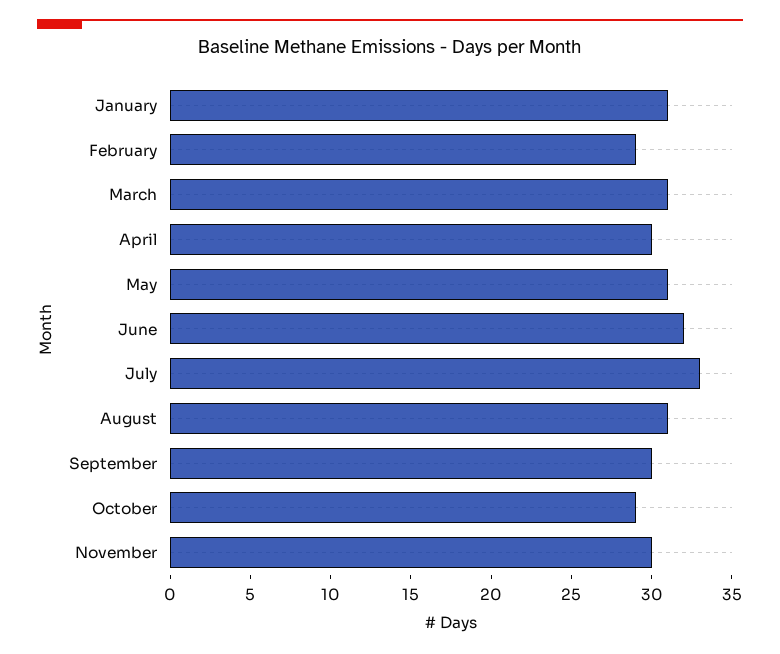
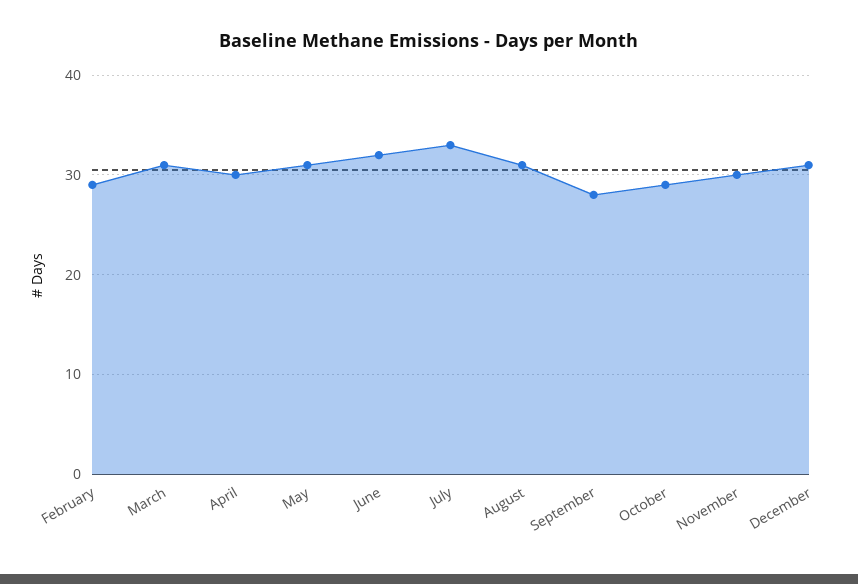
January: 31 -> none
September: 30 -> 28
December: none -> 31

